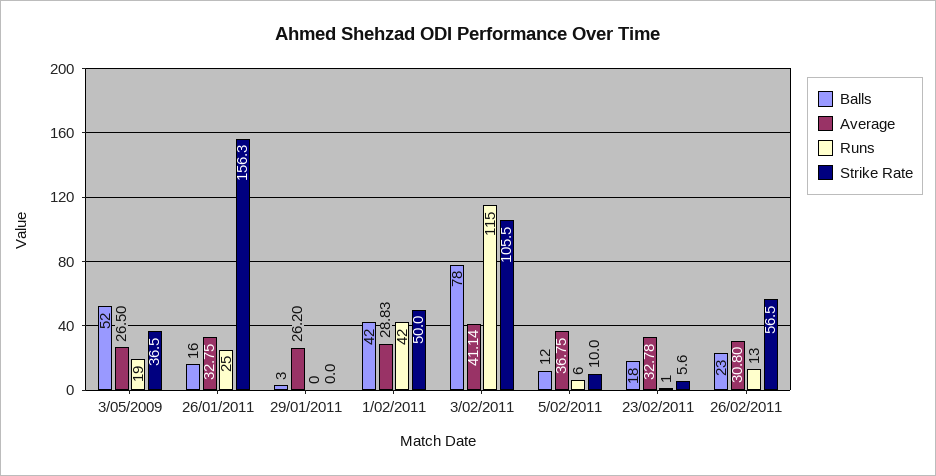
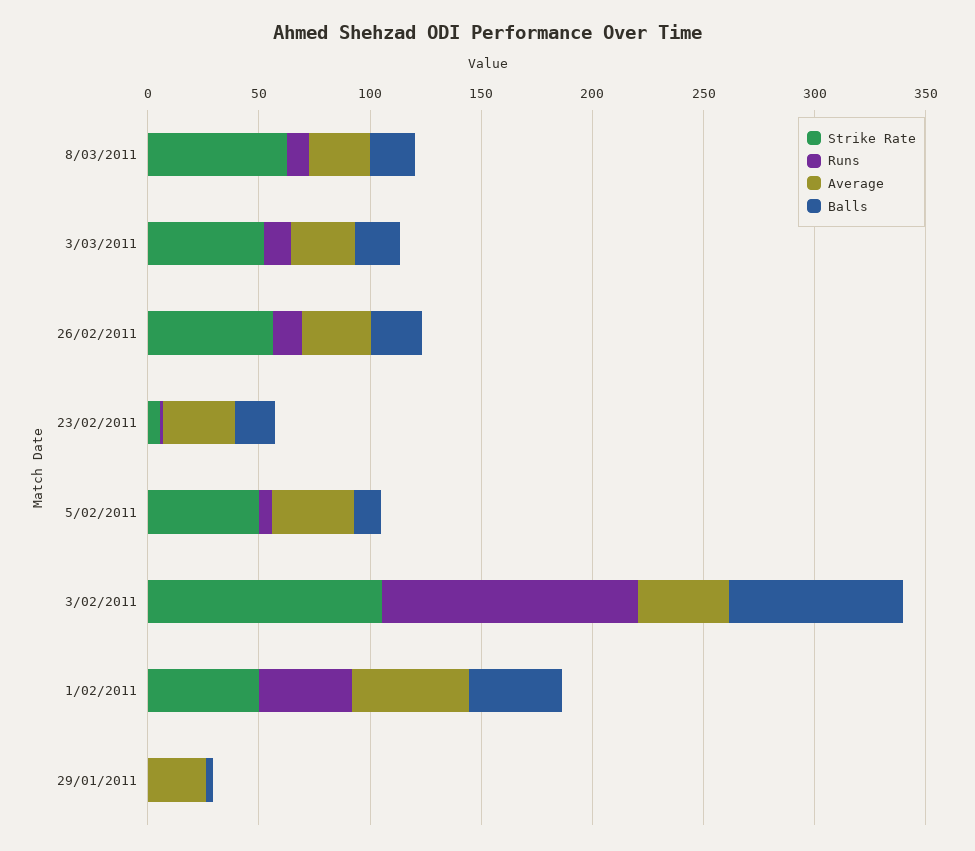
Balls, 3/05/2009: 52 -> none
Average, 3/05/2009: 26.5 -> none
Runs, 3/05/2009: 19 -> none
Strike Rate, 3/05/2009: 36.5 -> none
Balls, 26/01/2011: 16 -> none
Average, 26/01/2011: 32.75 -> none
Runs, 26/01/2011: 25 -> none
Strike Rate, 26/01/2011: 156.3 -> none
Average, 1/02/2011: 28.83 -> 50
Strike Rate, 5/02/2011: 10 -> 50
Strike Rate, 8/03/2011: none -> 60
Runs, 8/03/2011: none -> 10
Average, 8/03/2011: none -> 30
Balls, 8/03/2011: none -> 20
Strike Rate, 3/03/2011: none -> 50
Runs, 3/03/2011: none -> 10
Average, 3/03/2011: none -> 30
Balls, 3/03/2011: none -> 20

